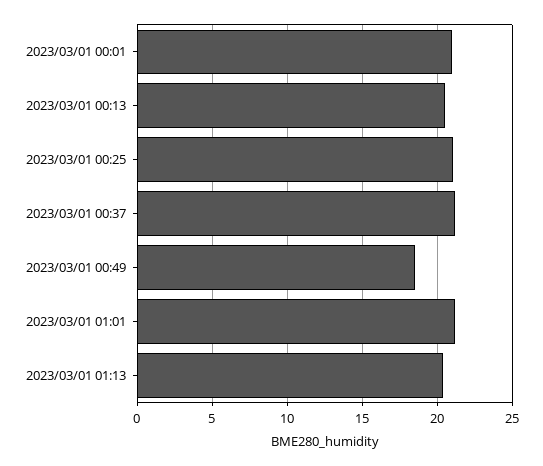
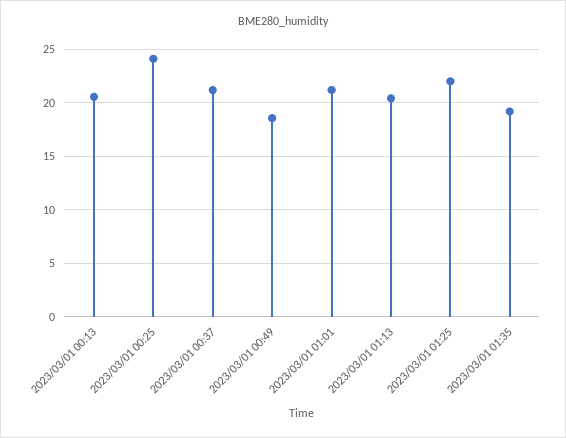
2023/03/01 00:01: 21 -> none
2023/03/01 00:25: 21 -> 24
2023/03/01 01:25: none -> 22
2023/03/01 01:35: none -> 19

